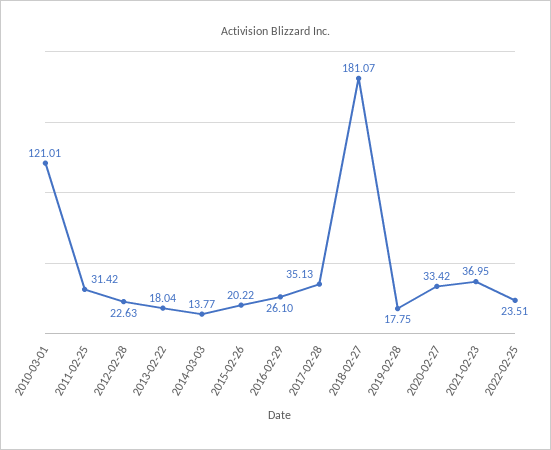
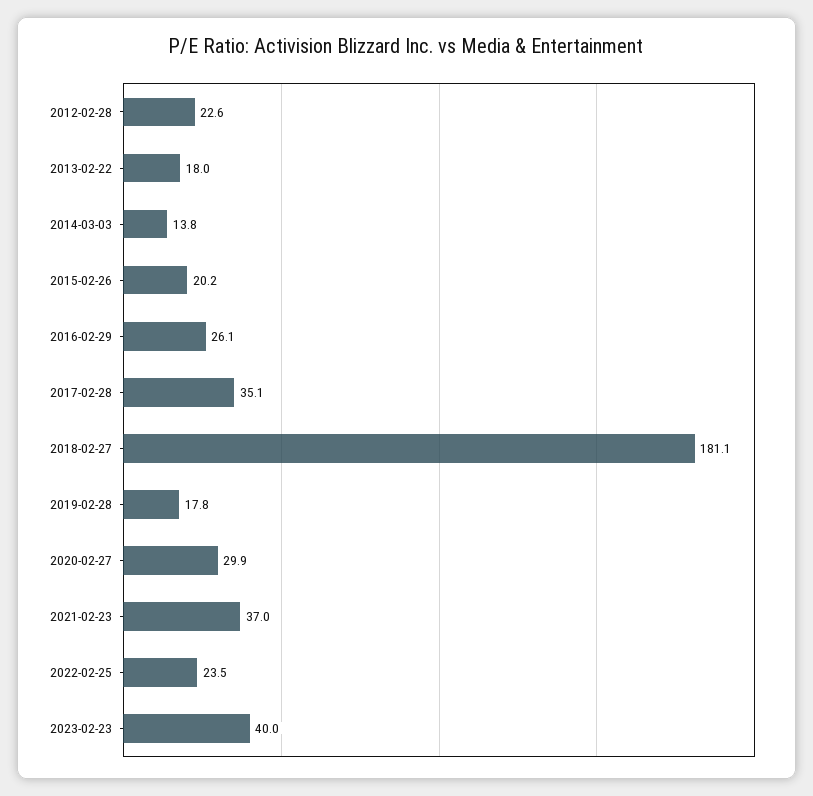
2010-03-01: 121.01 -> none
2011-02-25: 31.42 -> none
2020-02-27: 33.42 -> 29.9
2023-02-23: none -> 40

